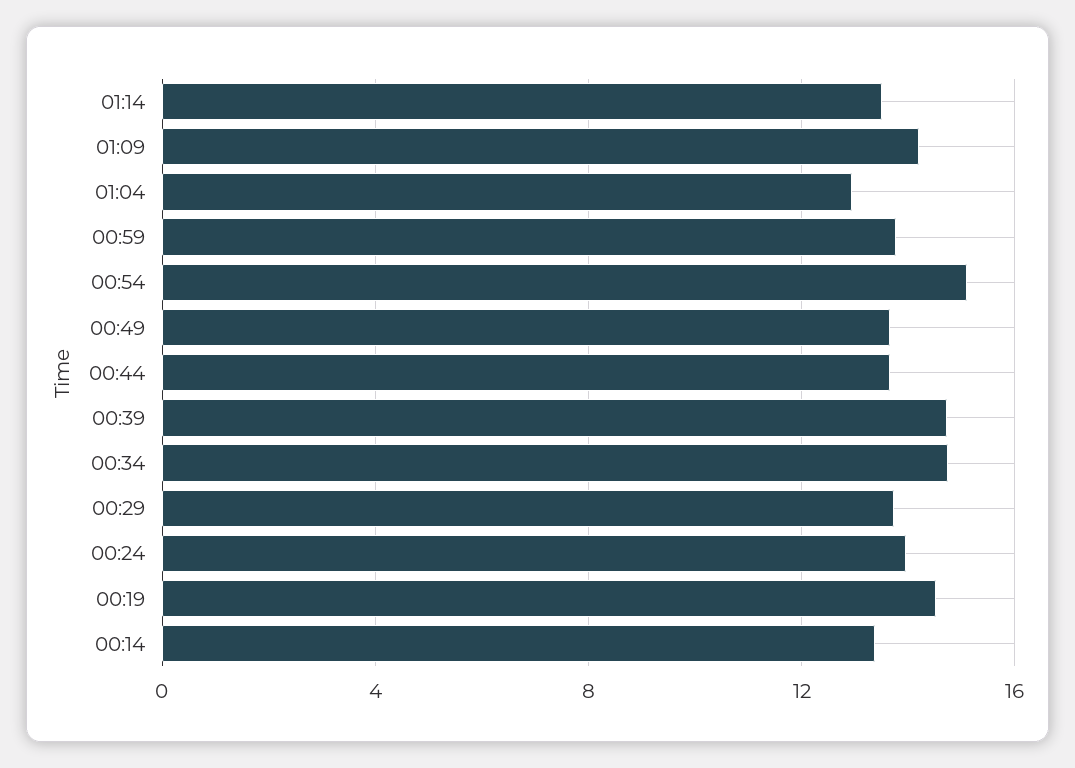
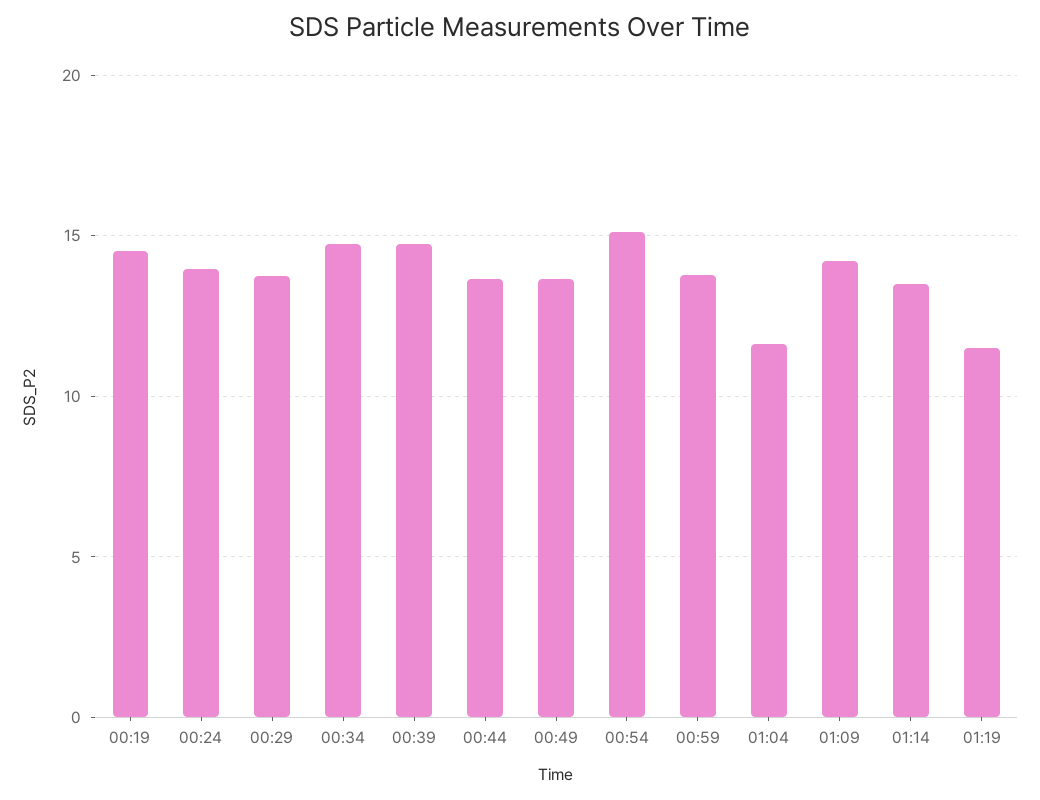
01:04: 13 -> 11.5
00:14: 13.5 -> none
01:19: none -> 11.5

